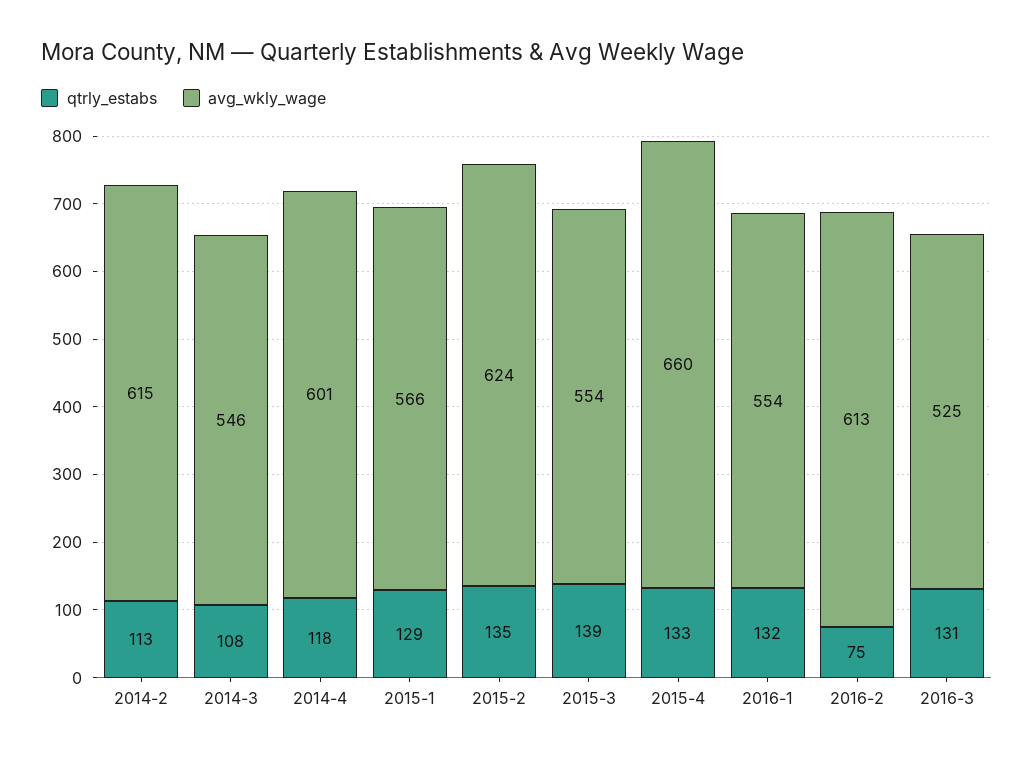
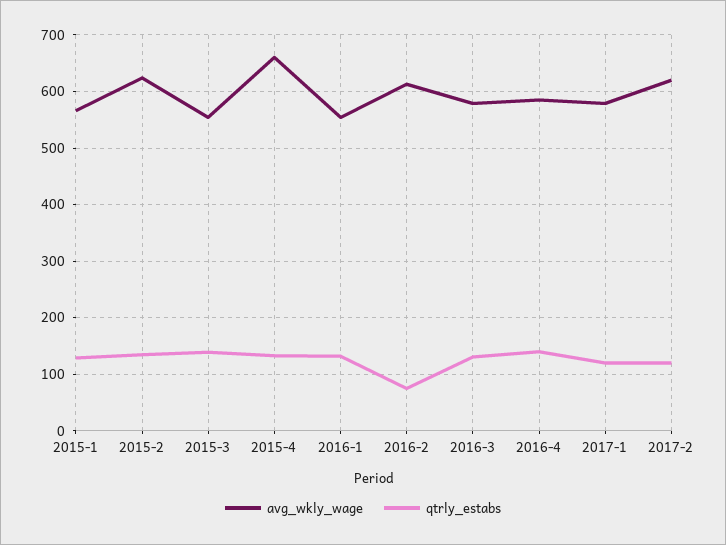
qtrly_estabs, 2014-2: 113 -> none
avg_wkly_wage, 2014-2: 615 -> none
qtrly_estabs, 2014-3: 108 -> none
avg_wkly_wage, 2014-3: 546 -> none
qtrly_estabs, 2014-4: 118 -> none
avg_wkly_wage, 2014-4: 601 -> none
avg_wkly_wage, 2016-3: 525 -> 580
avg_wkly_wage, 2016-4: none -> 580
qtrly_estabs, 2016-4: none -> 140
avg_wkly_wage, 2017-1: none -> 580
qtrly_estabs, 2017-1: none -> 120
avg_wkly_wage, 2017-2: none -> 620
qtrly_estabs, 2017-2: none -> 120

